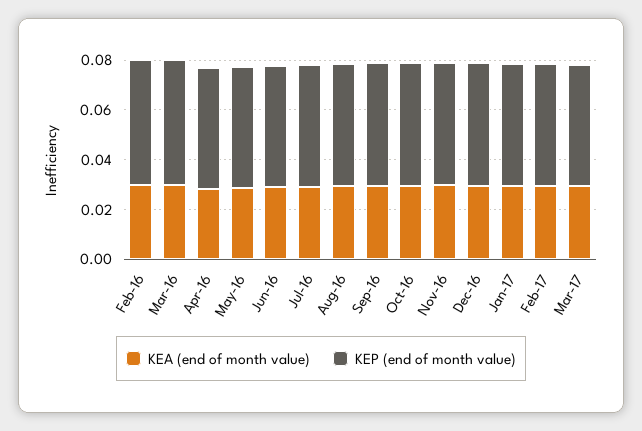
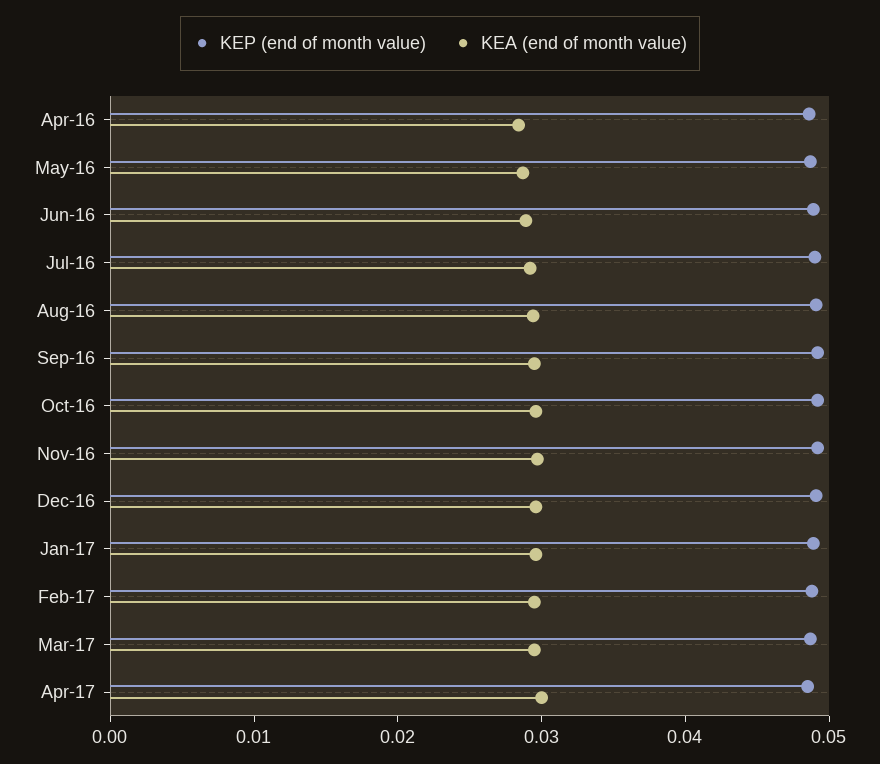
KEA (end of month value), Feb-16: 0.03 -> none
KEP (end of month value), Feb-16: 0.05 -> none
KEA (end of month value), Mar-16: 0.03 -> none
KEP (end of month value), Mar-16: 0.05 -> none
KEP (end of month value), Apr-17: none -> 0.048
KEA (end of month value), Apr-17: none -> 0.03

